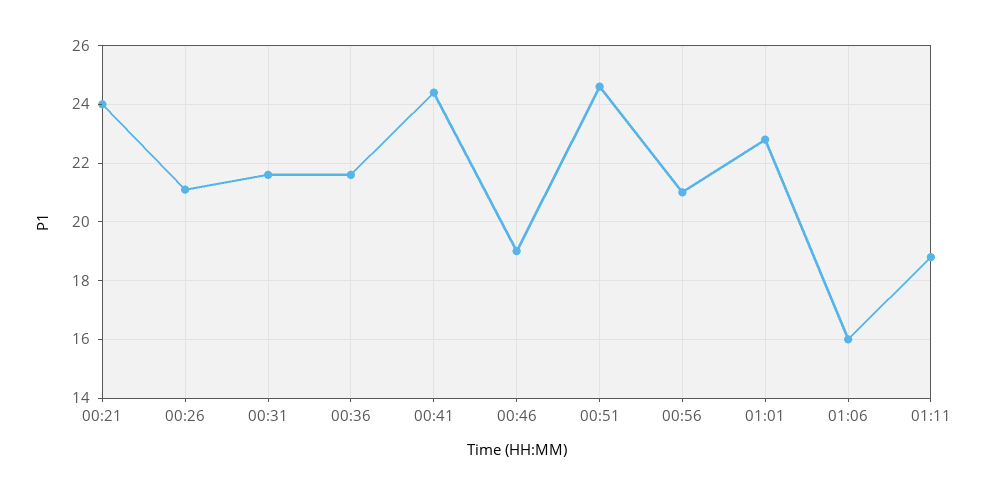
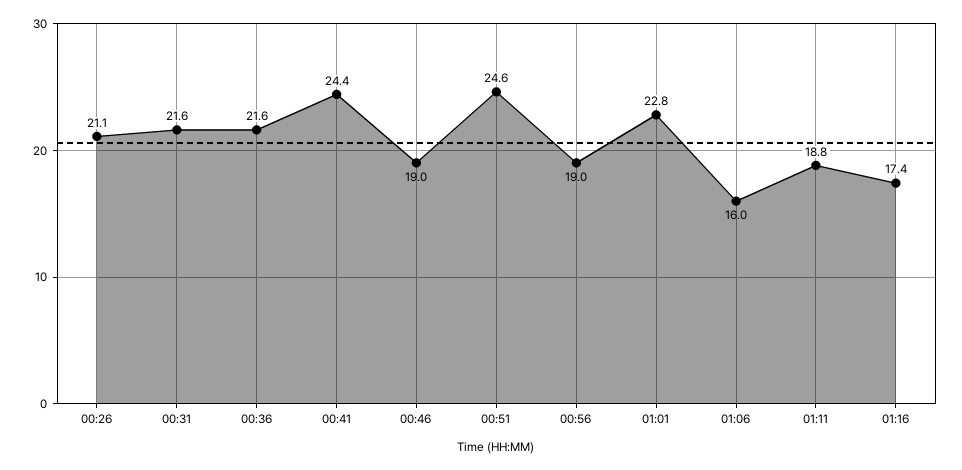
00:21: 24 -> none
00:56: 21 -> 19
01:16: none -> 17.4

